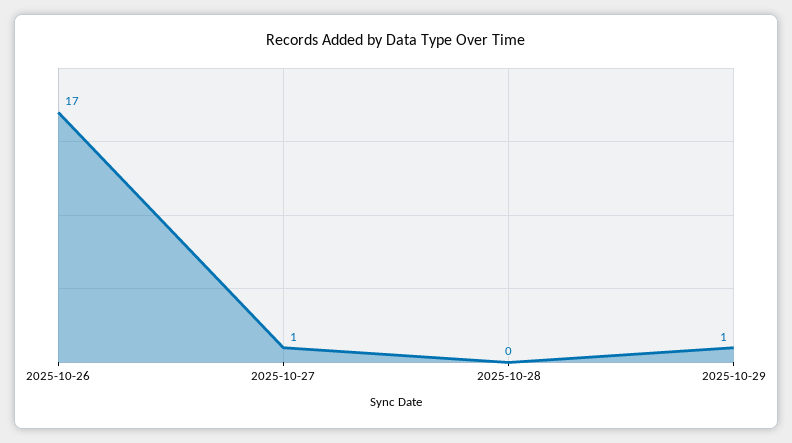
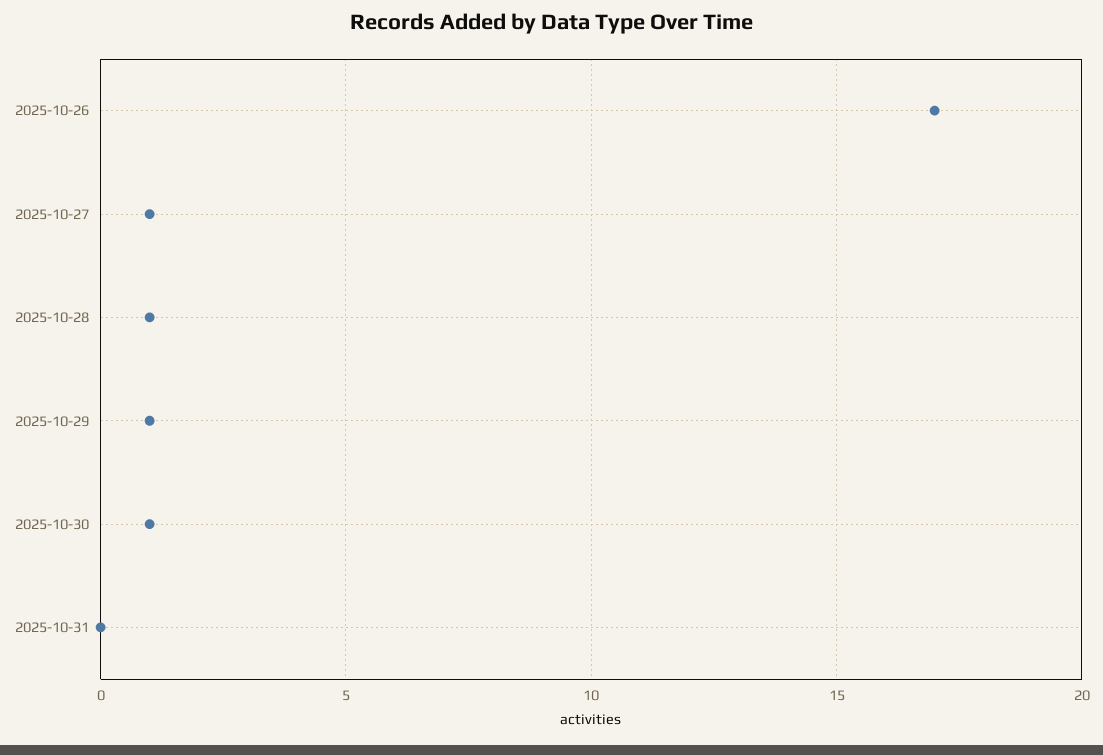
2025-10-28: 0 -> 1
2025-10-30: none -> 1
2025-10-31: none -> 0

